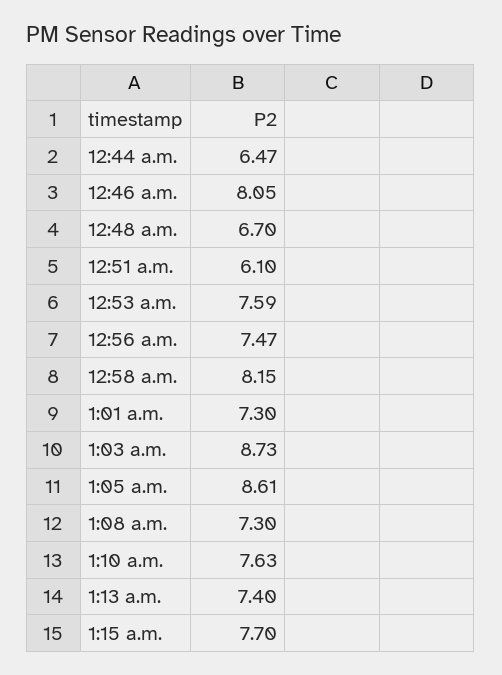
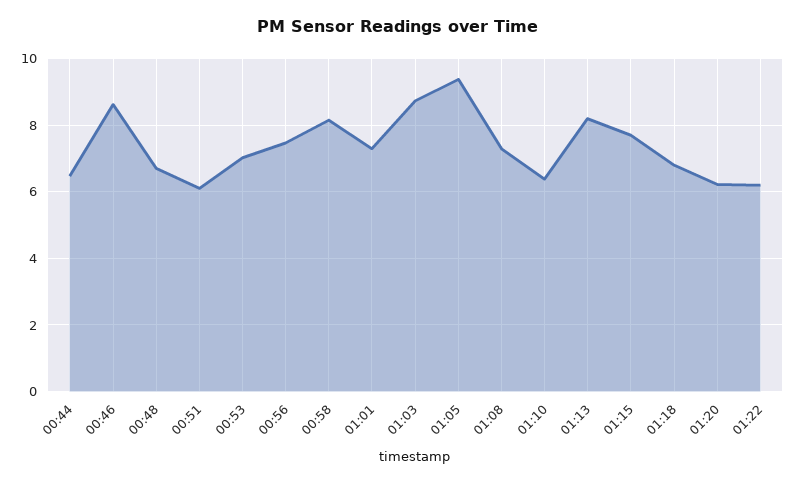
12:46 a.m.: 8.05 -> 8.6
12:53 a.m.: 7.59 -> 7
1:05 a.m.: 8.61 -> 9.4
1:10 a.m.: 7.63 -> 6.4
1:13 a.m.: 7.4 -> 8.2
01:18: none -> 6.8
01:20: none -> 6.2
01:22: none -> 6.2

